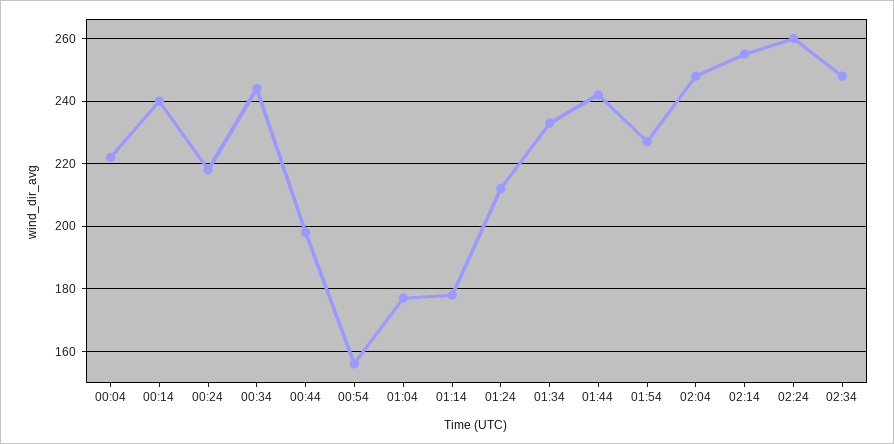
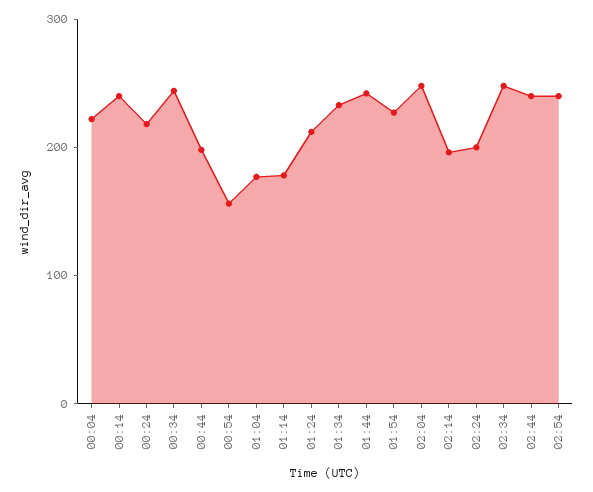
02:14: 255 -> 200
02:24: 260 -> 200
02:44: none -> 240
02:54: none -> 240

